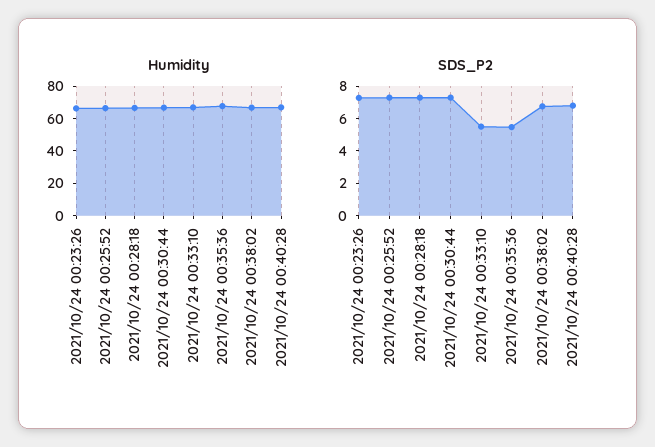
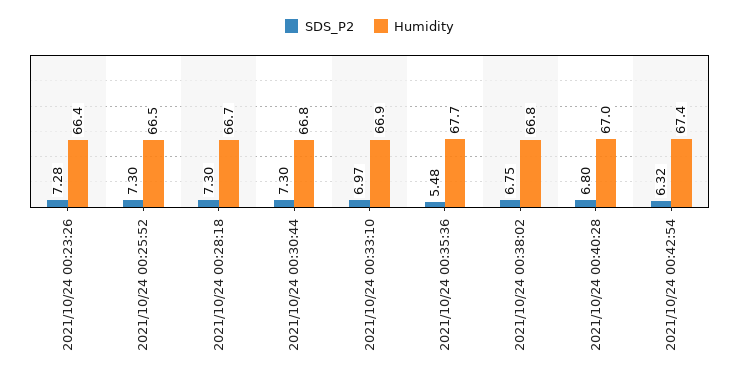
SDS_P2, 2021/10/24 00:33:10: 5.5 -> 6.97
SDS_P2, 2021/10/24 00:42:54: none -> 6.32
Humidity, 2021/10/24 00:42:54: none -> 67.4

